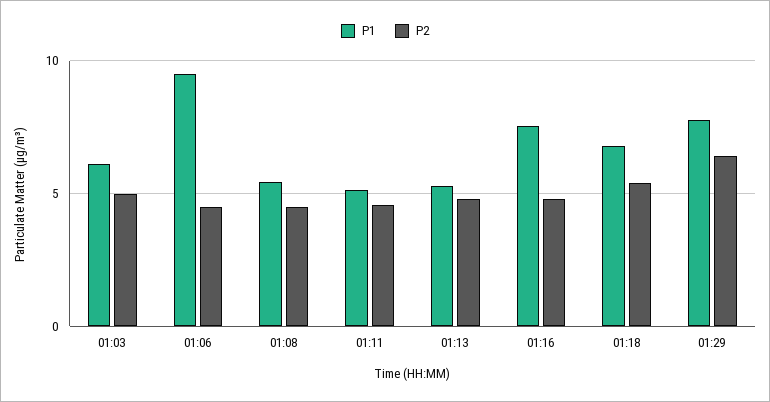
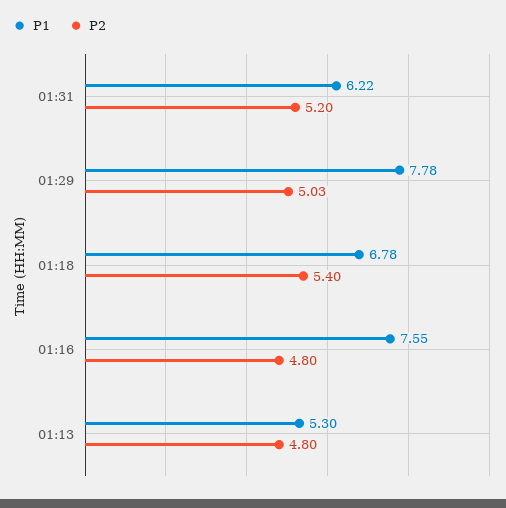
P1, 01:03: 6 -> none
P2, 01:03: 5 -> none
P1, 01:06: 9.5 -> none
P2, 01:06: 4.5 -> none
P1, 01:08: 5.5 -> none
P2, 01:08: 4.5 -> none
P1, 01:11: 5 -> none
P2, 01:11: 4.5 -> none
P2, 01:29: 6.5 -> 5.03
P1, 01:31: none -> 6.22
P2, 01:31: none -> 5.2

